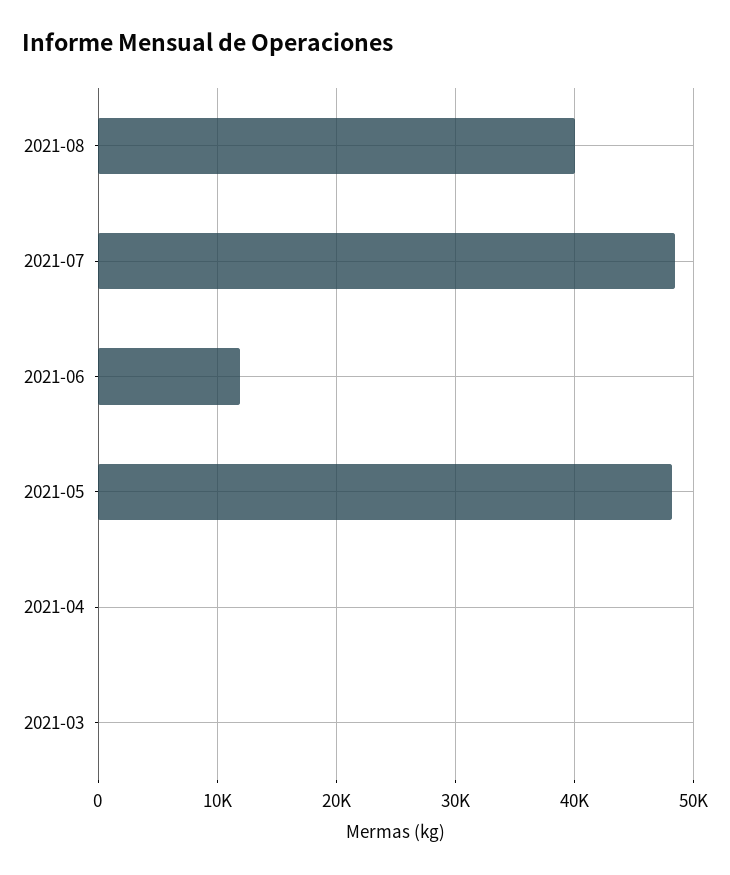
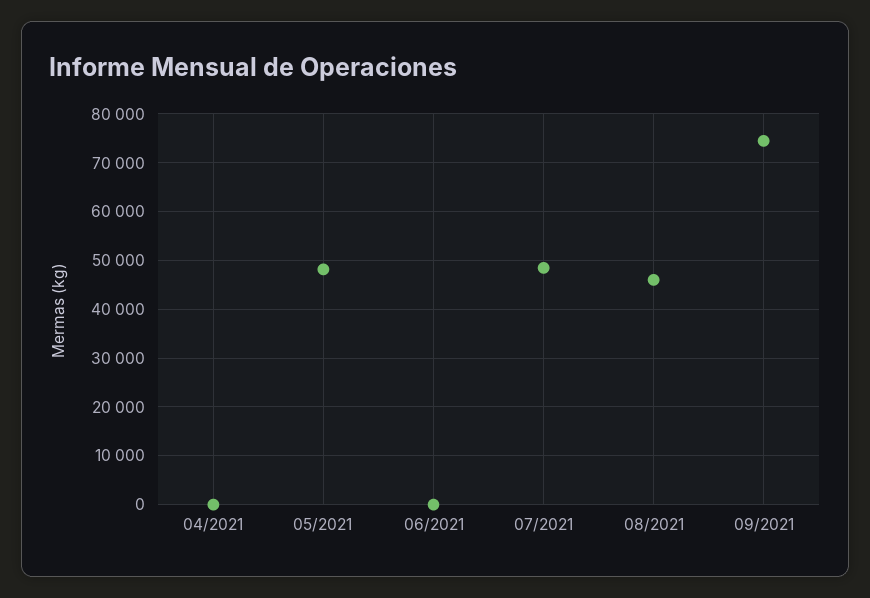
2021-08: 40000 -> 46000
2021-06: 12000 -> 0
2021-03: 0 -> none
09/2021: none -> 74000

